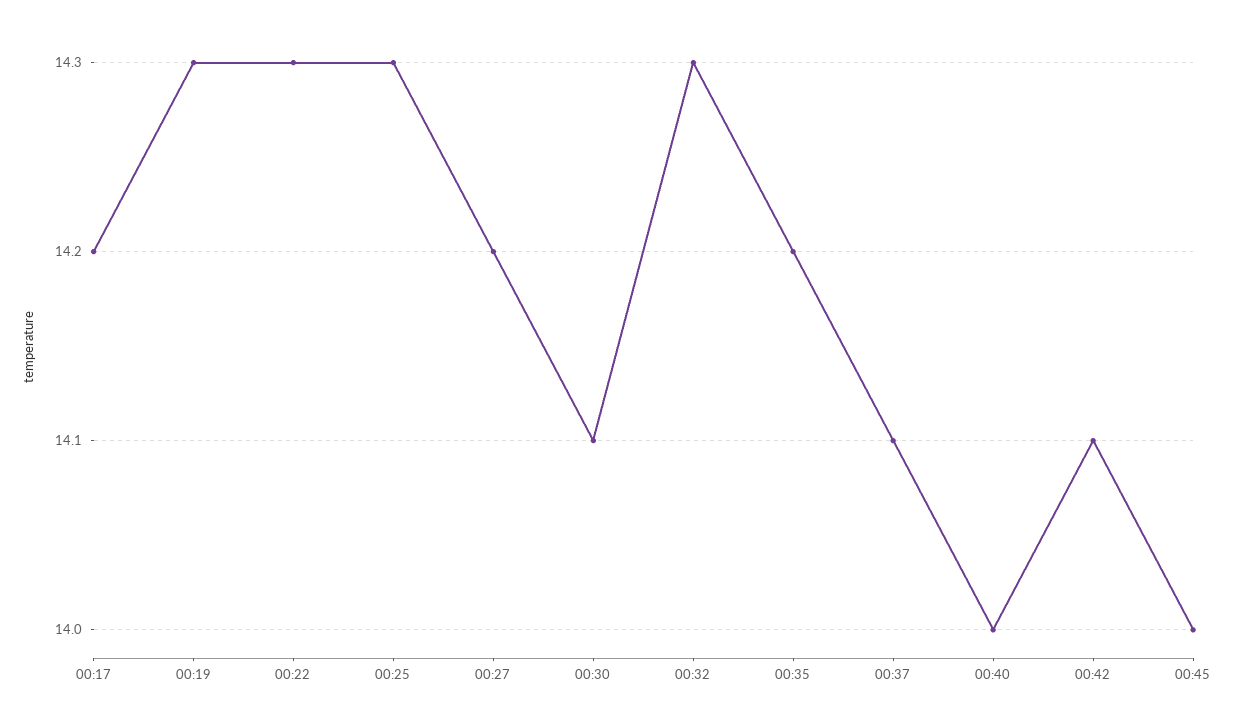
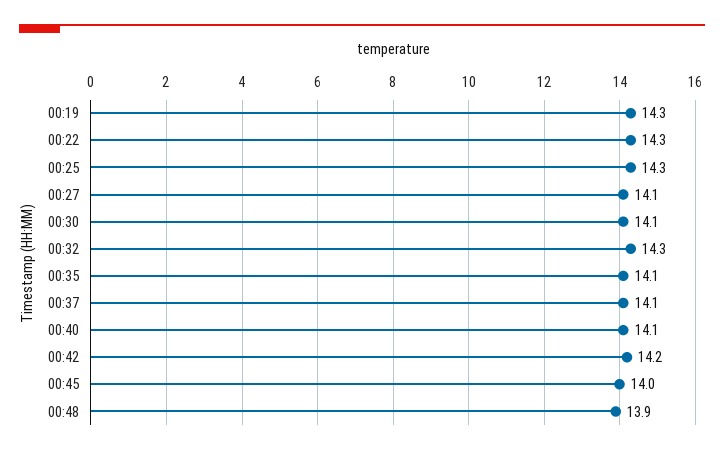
00:17: 14.2 -> none
00:27: 14.2 -> 14.1
00:35: 14.2 -> 14.1
00:40: 14 -> 14.1
00:42: 14.1 -> 14.2
00:48: none -> 13.9

